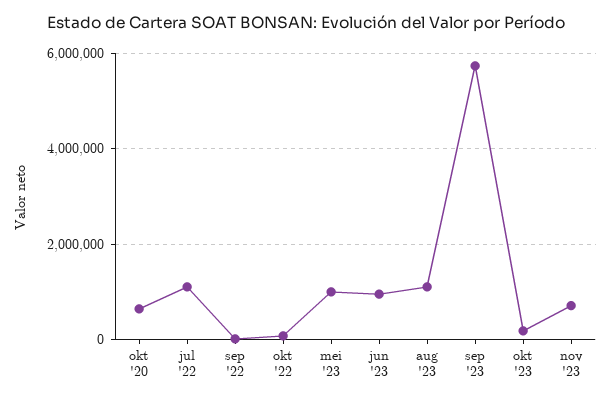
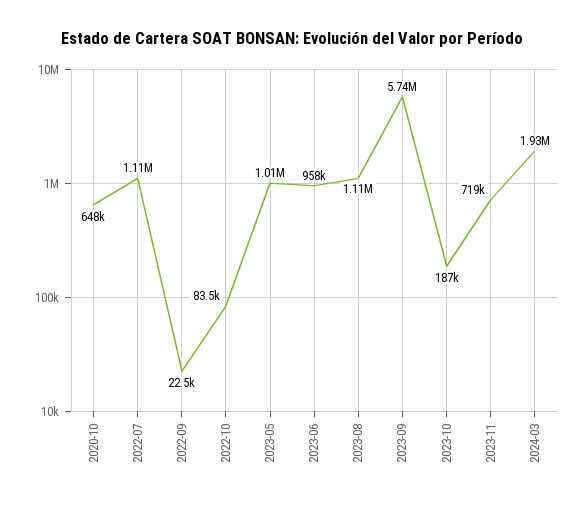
2024-03: none -> 1930000

